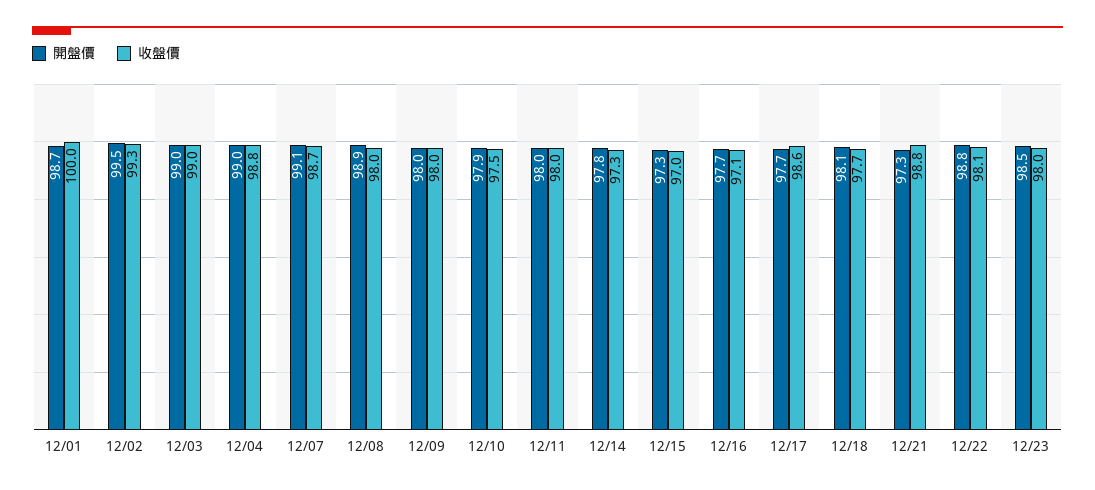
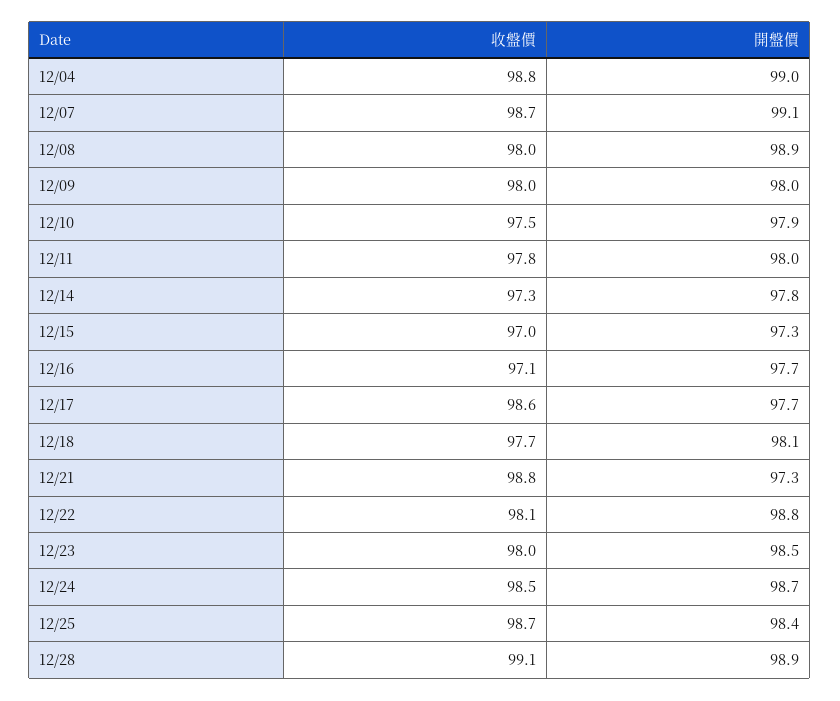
開盤價, 12/01: 98.7 -> none
收盤價, 12/01: 100 -> none
開盤價, 12/02: 99.5 -> none
收盤價, 12/02: 99.3 -> none
開盤價, 12/03: 99 -> none
收盤價, 12/03: 99 -> none
收盤價, 12/11: 98 -> 97.8
收盤價, 12/24: none -> 98.5
開盤價, 12/24: none -> 98.7
收盤價, 12/25: none -> 98.7
開盤價, 12/25: none -> 98.4
收盤價, 12/28: none -> 99.1
開盤價, 12/28: none -> 98.9

